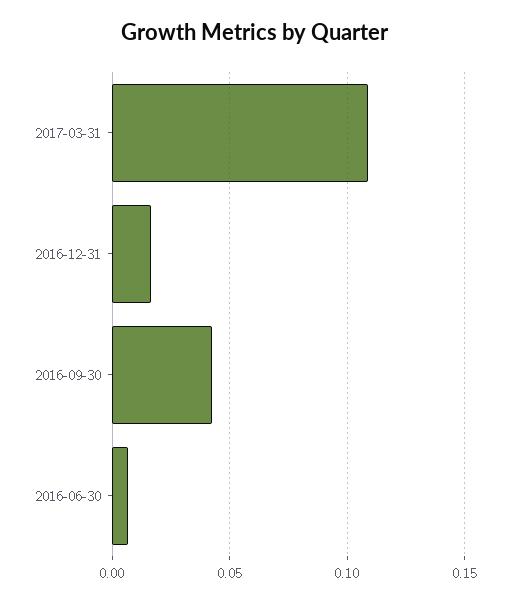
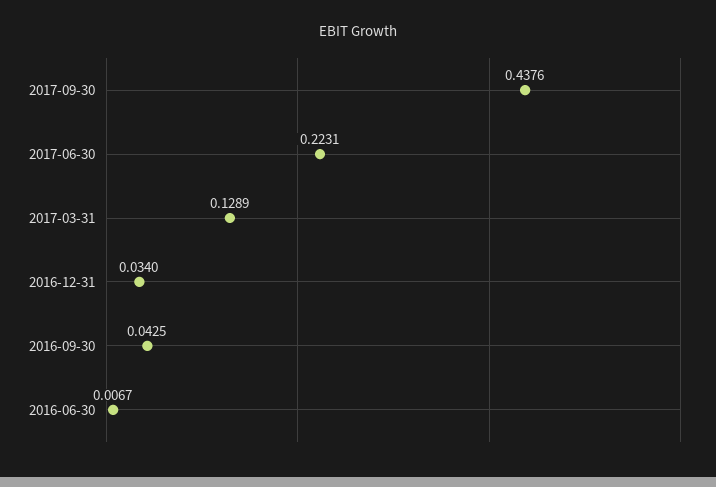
2017-03-31: 0.11 -> 0.1289
2016-12-31: 0.015 -> 0.034
2017-09-30: none -> 0.4376
2017-06-30: none -> 0.2231

